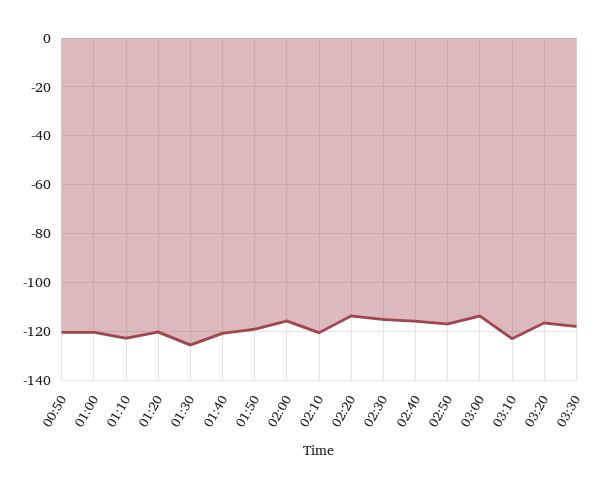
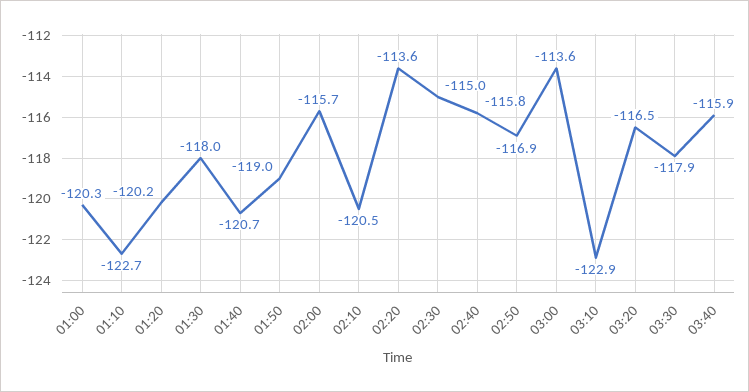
00:50: -120 -> none
01:30: -125 -> -118
03:40: none -> -115.9

